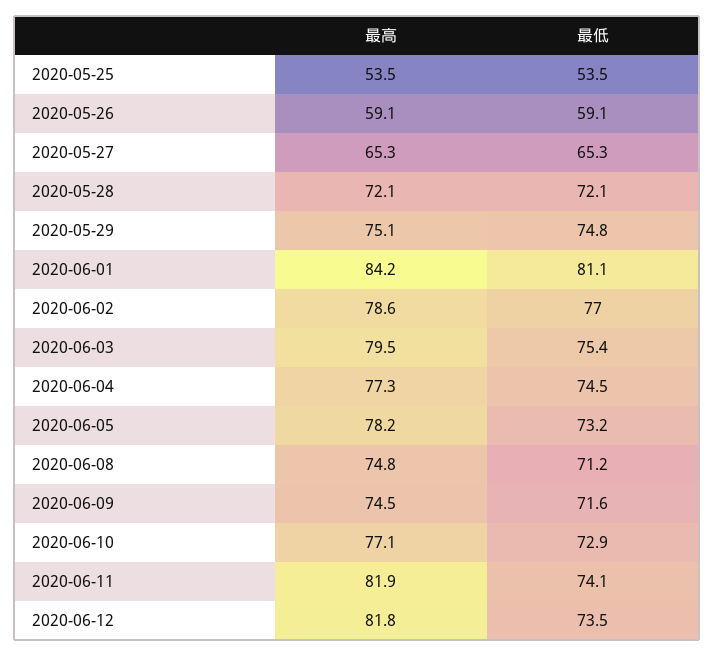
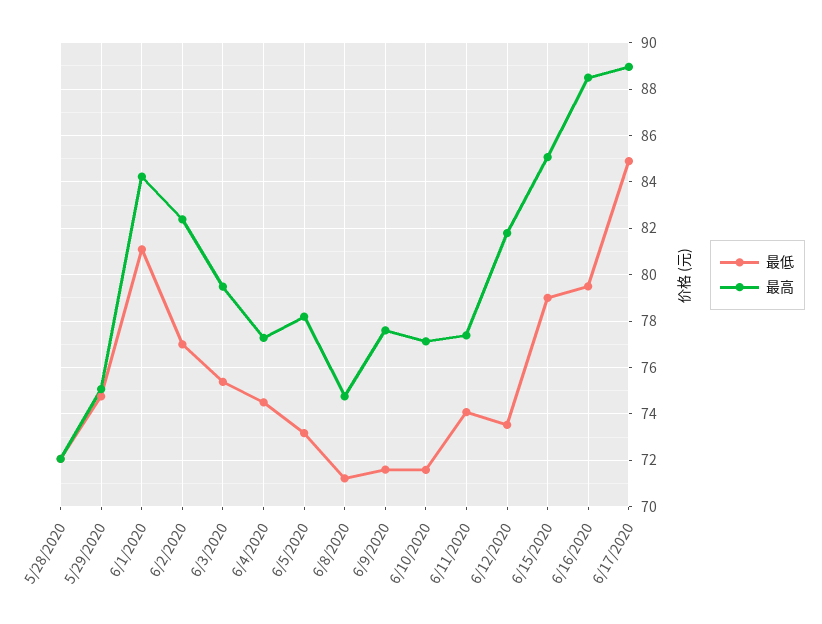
最高, 2020-05-25: 53.5 -> none
最低, 2020-05-25: 53.5 -> none
最高, 2020-05-26: 59.1 -> none
最低, 2020-05-26: 59.1 -> none
最高, 2020-05-27: 65.3 -> none
最低, 2020-05-27: 65.3 -> none
最高, 2020-06-02: 78.6 -> 82.5
最高, 2020-06-09: 74.5 -> 77.5
最低, 2020-06-10: 72.9 -> 71.5
最高, 2020-06-11: 81.9 -> 77.5
最低, 6/15/2020: none -> 79
最高, 6/15/2020: none -> 85
最低, 6/16/2020: none -> 79.5
最高, 6/16/2020: none -> 88.5
最低, 6/17/2020: none -> 85
最高, 6/17/2020: none -> 89

